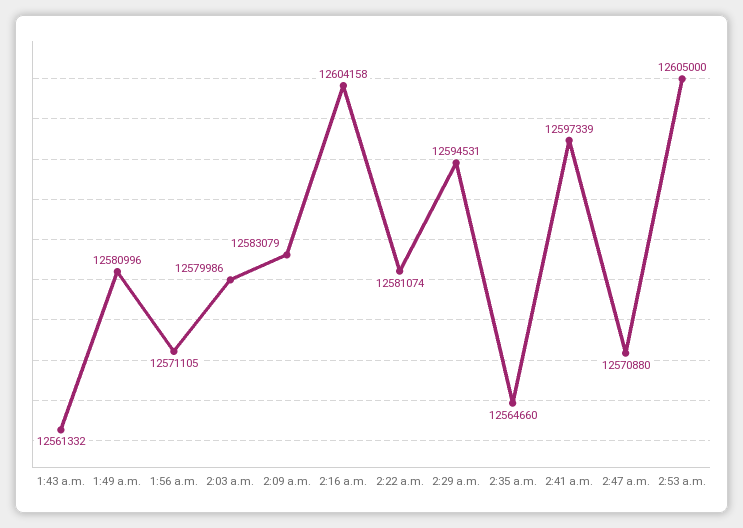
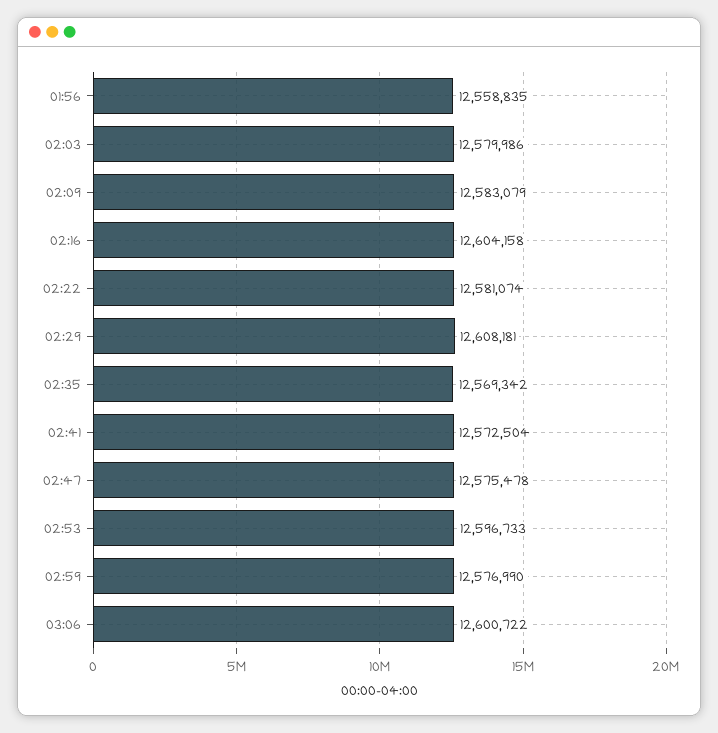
1:43 a.m.: 12561332 -> none
1:49 a.m.: 12580996 -> none
1:56 a.m.: 12571105 -> 12558835
2:29 a.m.: 12594531 -> 12608181
2:35 a.m.: 12564660 -> 12569342
2:41 a.m.: 12597339 -> 12572504
2:47 a.m.: 12570880 -> 12575478
2:53 a.m.: 12605000 -> 12596733
02:59: none -> 12576990
03:06: none -> 12600722

